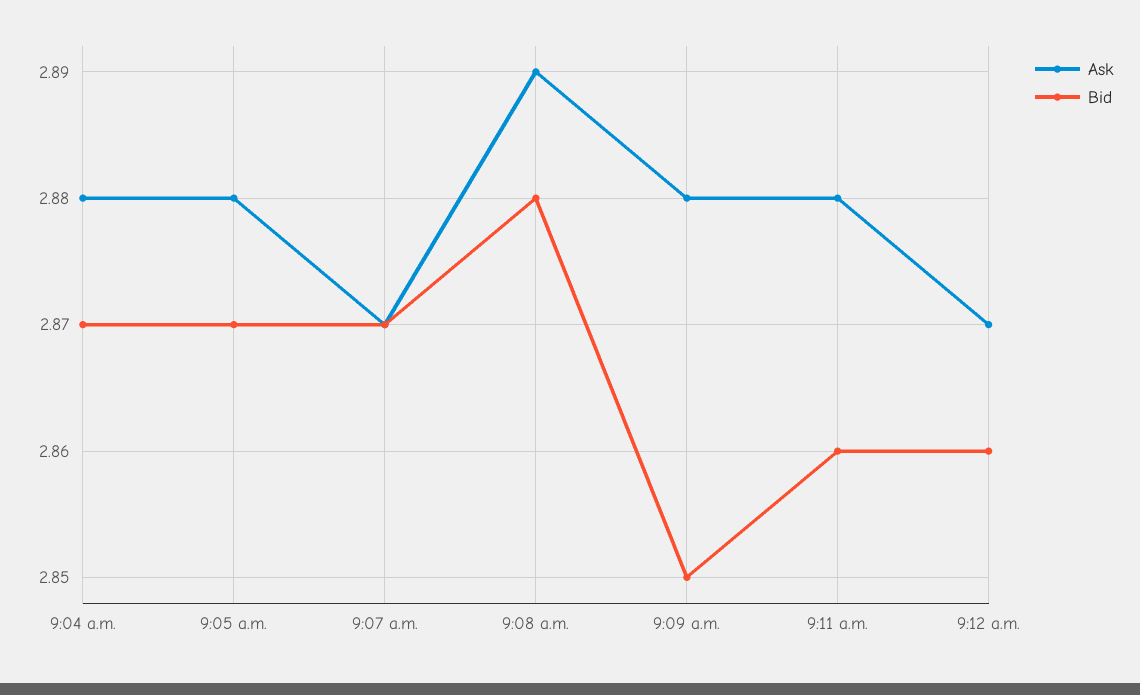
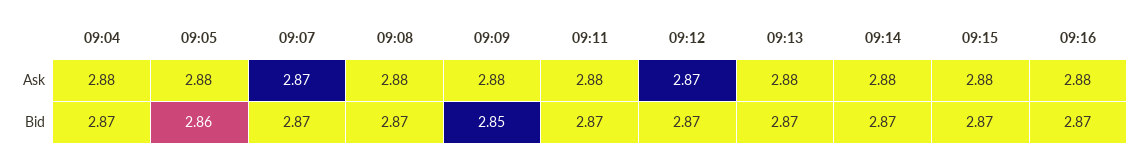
Bid, 9:05 a.m.: 2.87 -> 2.86
Ask, 9:08 a.m.: 2.89 -> 2.88
Bid, 9:08 a.m.: 2.88 -> 2.87
Bid, 9:11 a.m.: 2.86 -> 2.87
Bid, 9:12 a.m.: 2.86 -> 2.87
Ask, 09:13: none -> 2.88
Ask, 09:14: none -> 2.88
Ask, 09:15: none -> 2.88
Ask, 09:16: none -> 2.88
Bid, 09:13: none -> 2.87
Bid, 09:14: none -> 2.87
Bid, 09:15: none -> 2.87
Bid, 09:16: none -> 2.87

